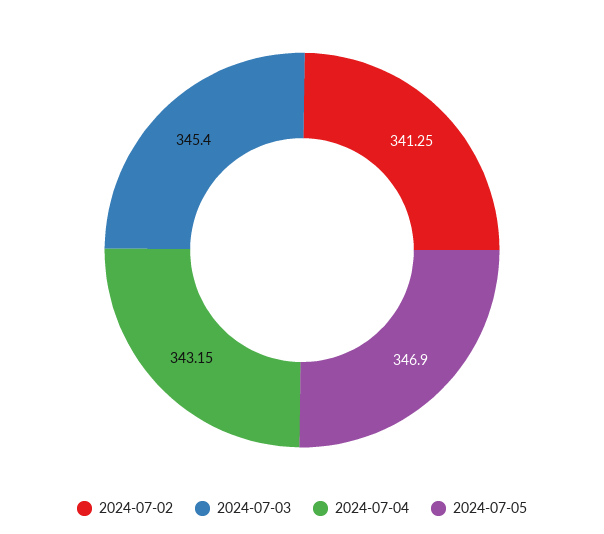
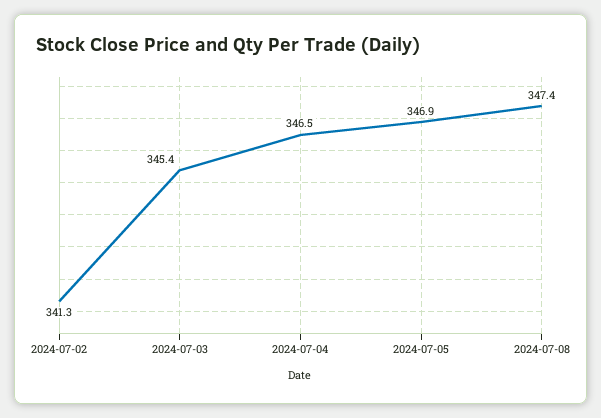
2024-07-04: 343.15 -> 346.5
2024-07-08: none -> 347.4

